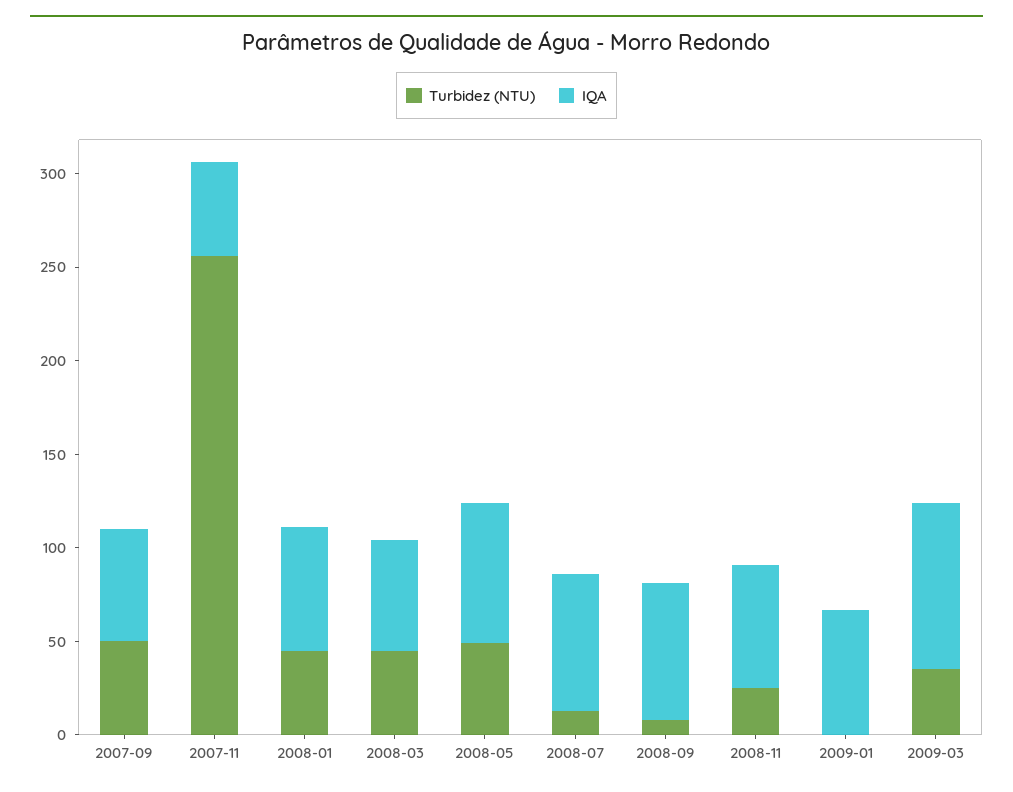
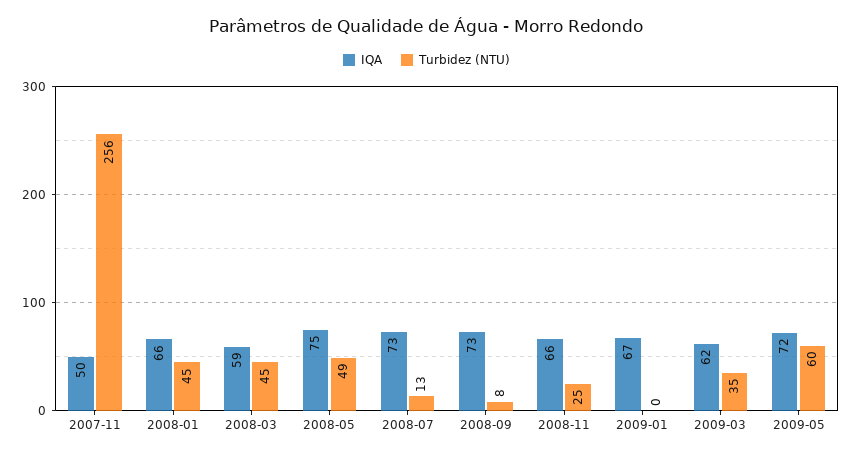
Turbidez (NTU), 2007-09: 50 -> none
IQA, 2007-09: 60 -> none
IQA, 2009-03: 90 -> 62
IQA, 2009-05: none -> 72
Turbidez (NTU), 2009-05: none -> 60

